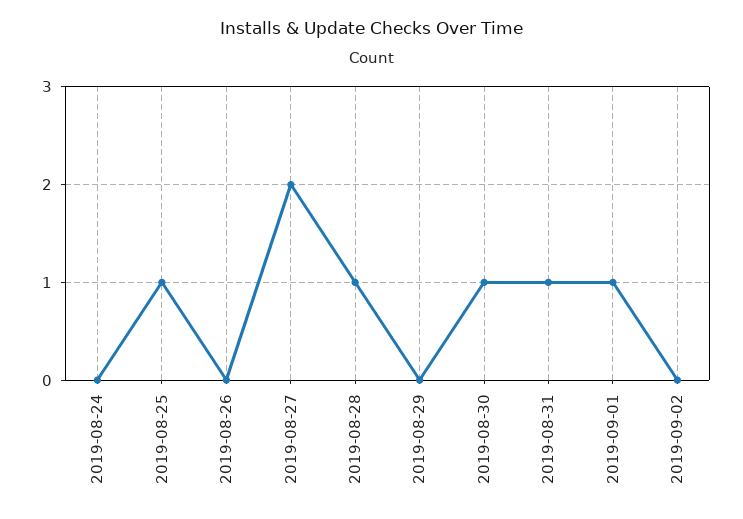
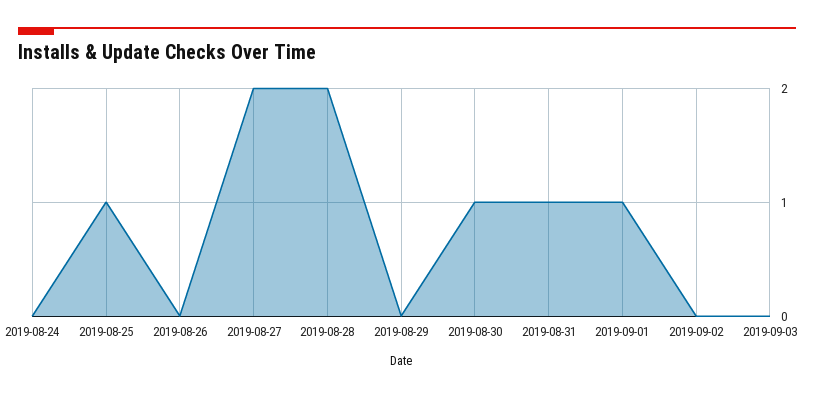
2019-08-28: 1 -> 2
2019-09-03: none -> 0

